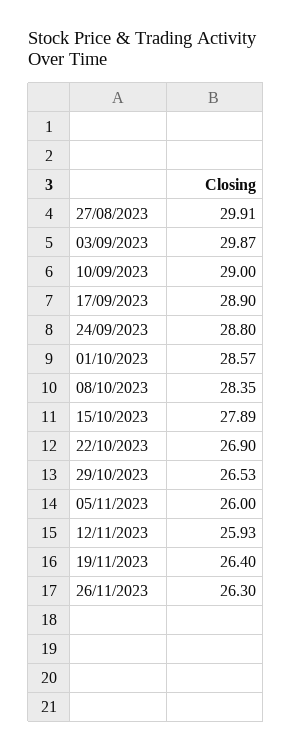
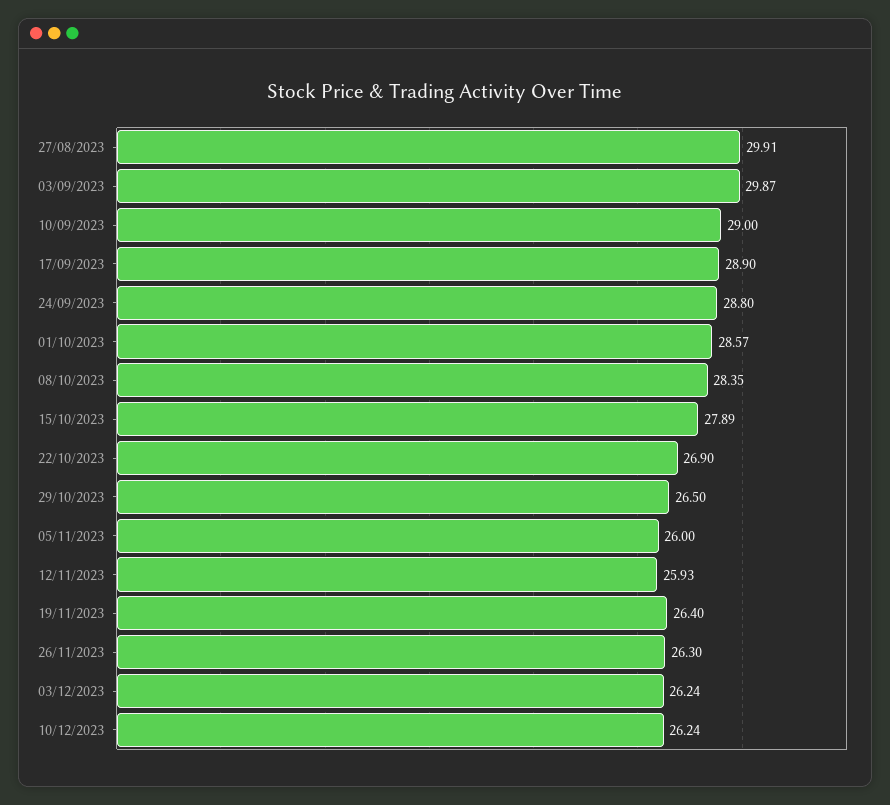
29/10/2023: 26.53 -> 26.5
03/12/2023: none -> 26.24
10/12/2023: none -> 26.24

